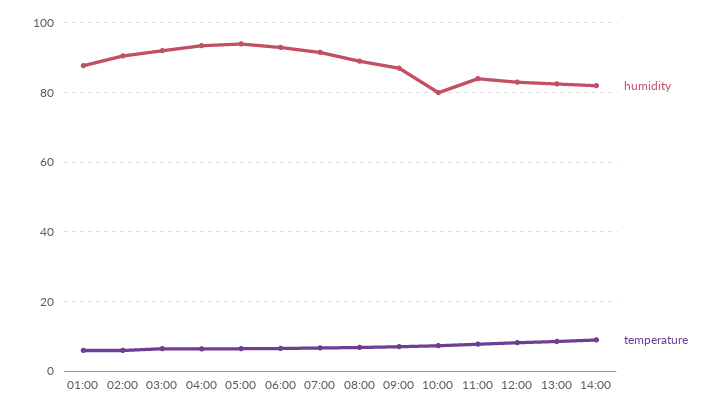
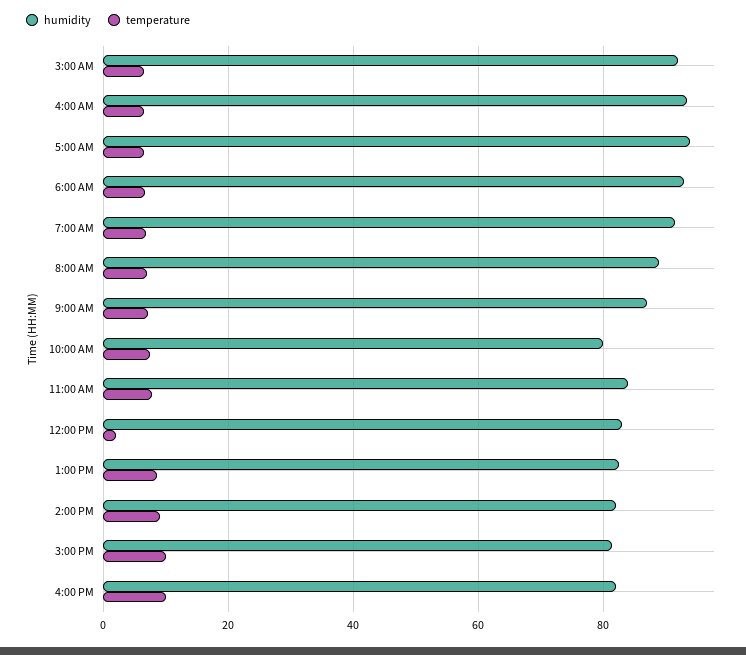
humidity, 01:00: 88 -> none
temperature, 01:00: 6 -> none
humidity, 02:00: 90 -> none
temperature, 02:00: 6 -> none
temperature, 12:00: 8 -> 2
humidity, 3:00 PM: none -> 82
temperature, 3:00 PM: none -> 10
humidity, 4:00 PM: none -> 82
temperature, 4:00 PM: none -> 10

